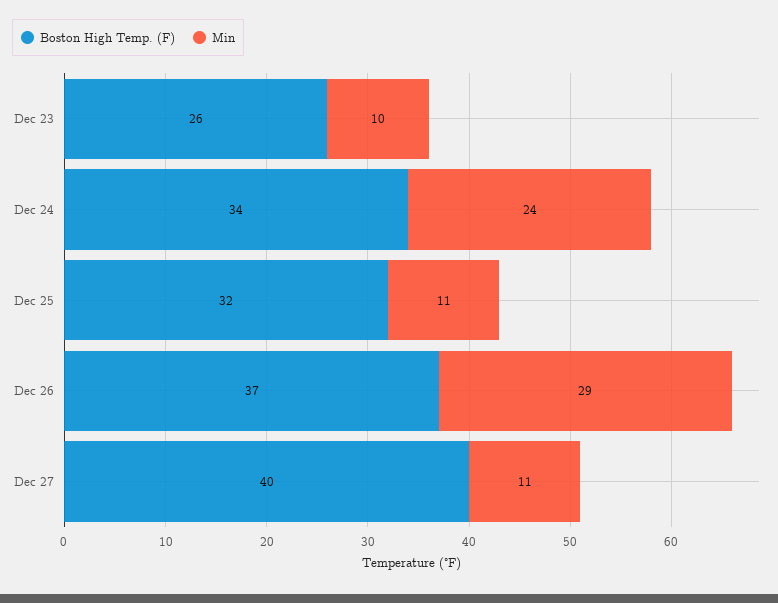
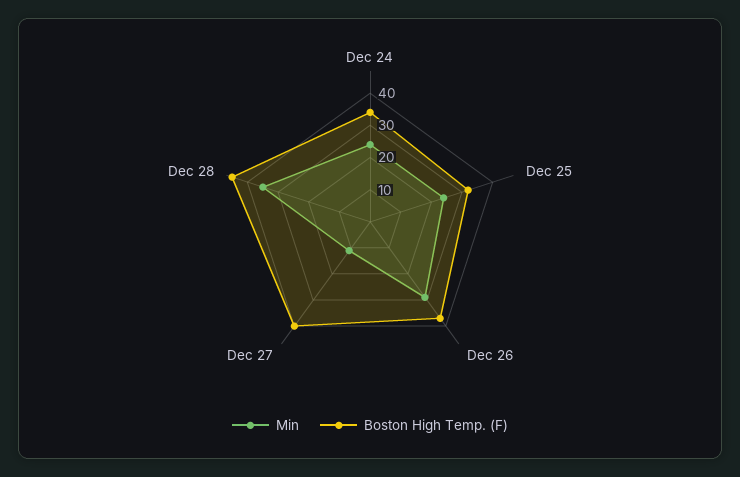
Boston High Temp. (F), Dec 23: 26 -> none
Min, Dec 23: 10 -> none
Min, Dec 25: 11 -> 25
Min, Dec 28: none -> 35
Boston High Temp. (F), Dec 28: none -> 45

